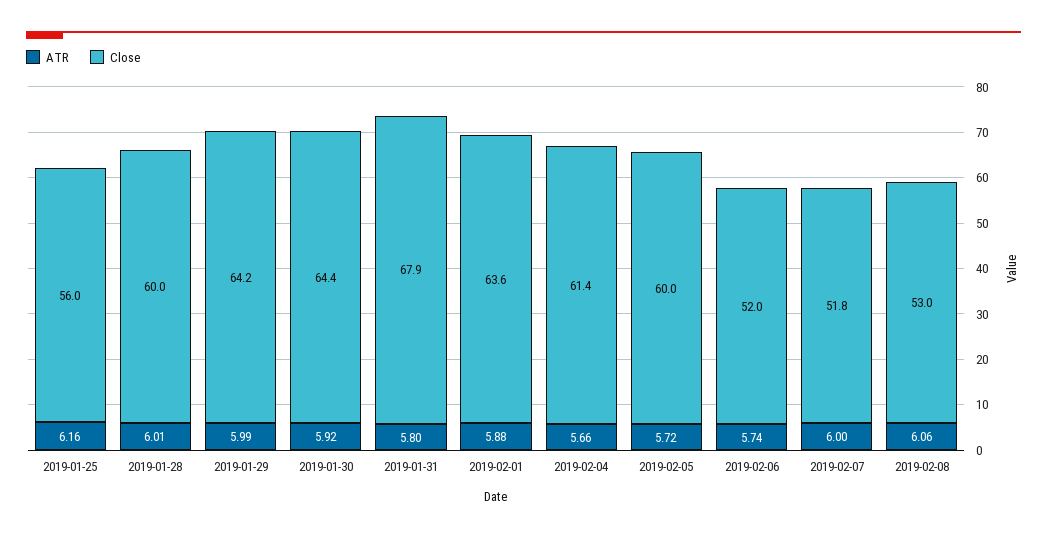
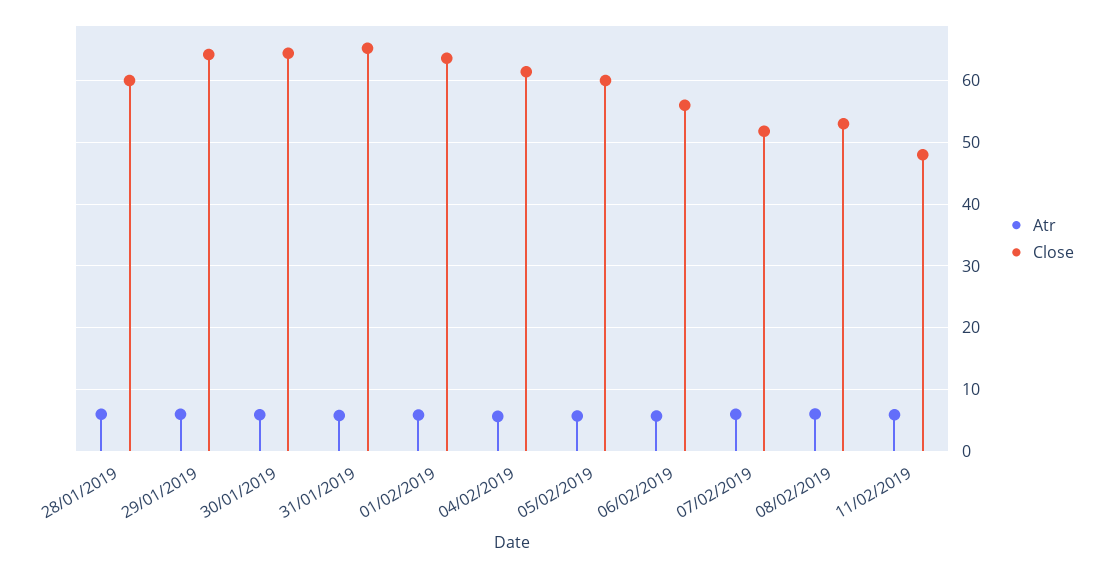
ATR, 2019-01-25: 6.16 -> none
Close, 2019-01-25: 56 -> none
Close, 2019-01-31: 67.9 -> 65
Close, 2019-02-06: 52 -> 56
ATR, 11/02/2019: none -> 6
Close, 11/02/2019: none -> 48

